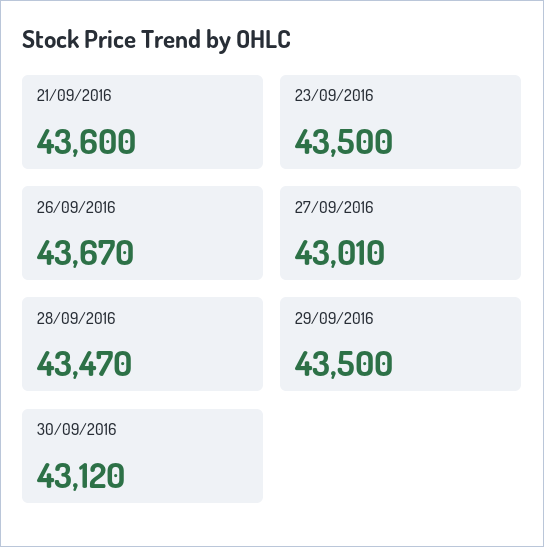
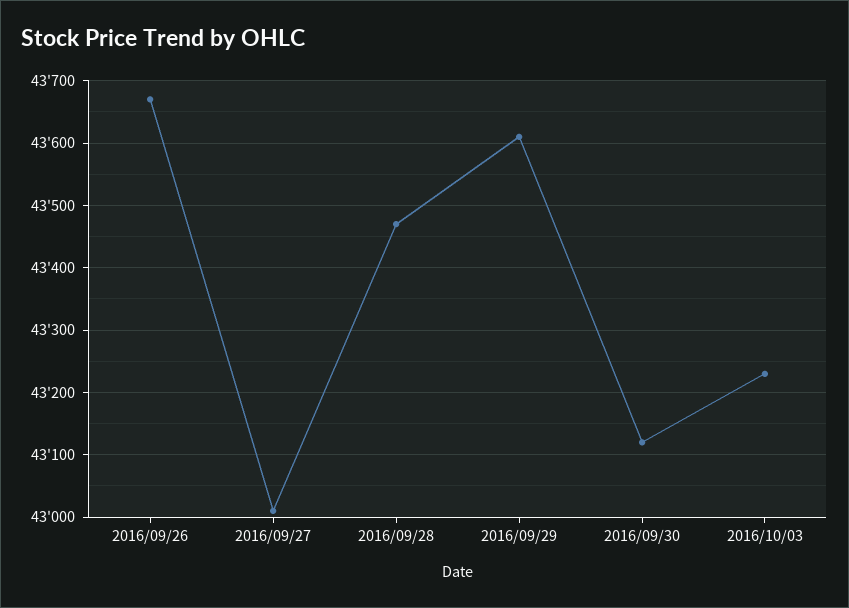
21/09/2016: 43600 -> none
23/09/2016: 43500 -> none
29/09/2016: 43500 -> 43610
2016/10/03: none -> 43230

